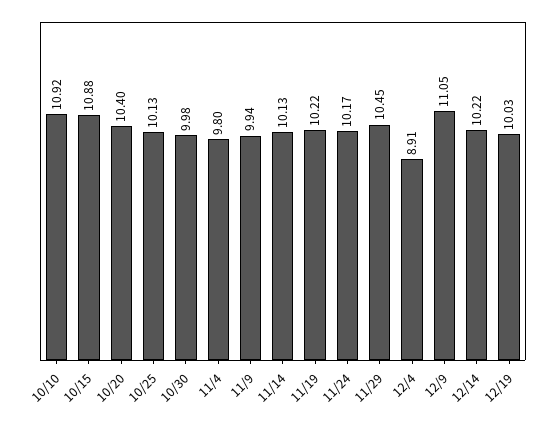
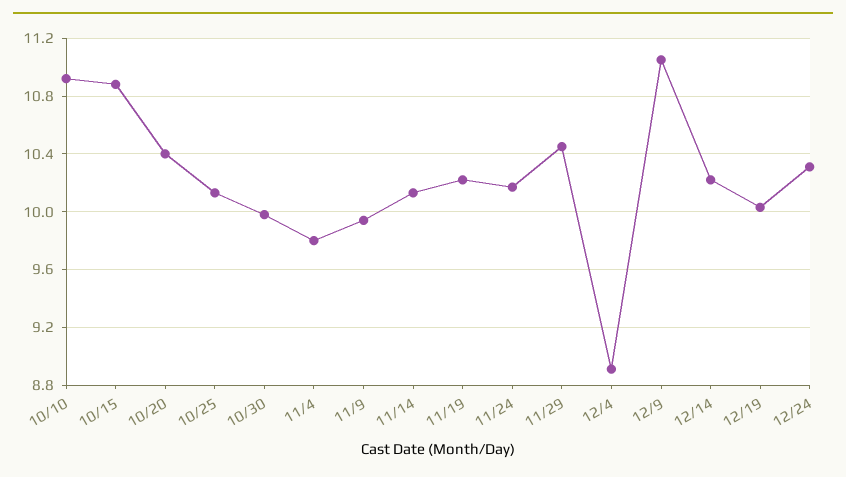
12/24: none -> 10.3

